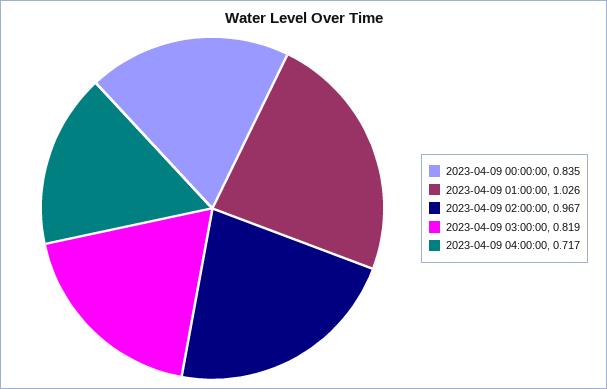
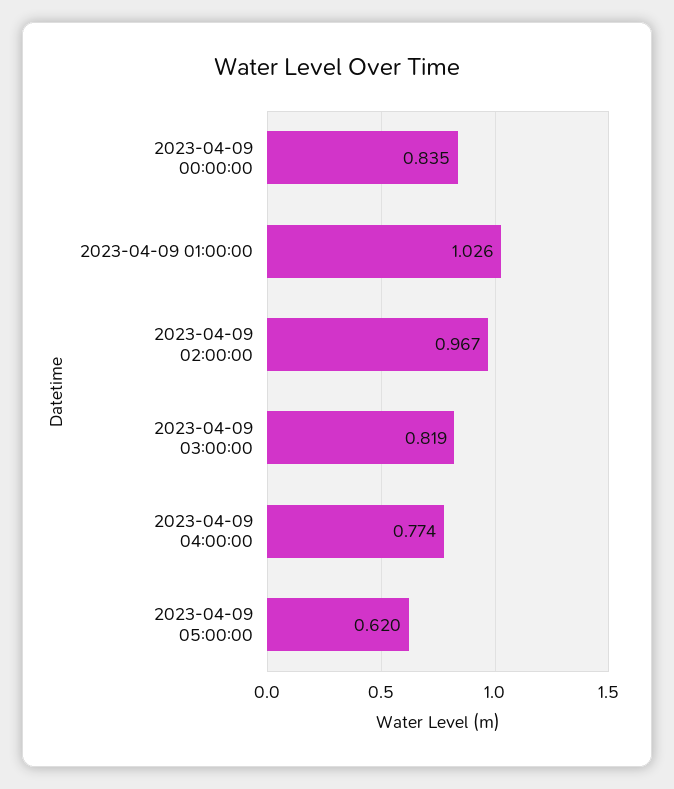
2023-04-09 04:00:00: 0.717 -> 0.774
2023-04-09 05:00:00: none -> 0.62

